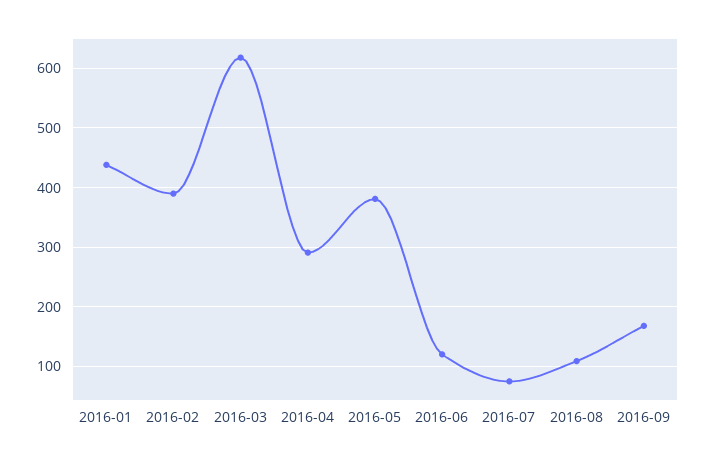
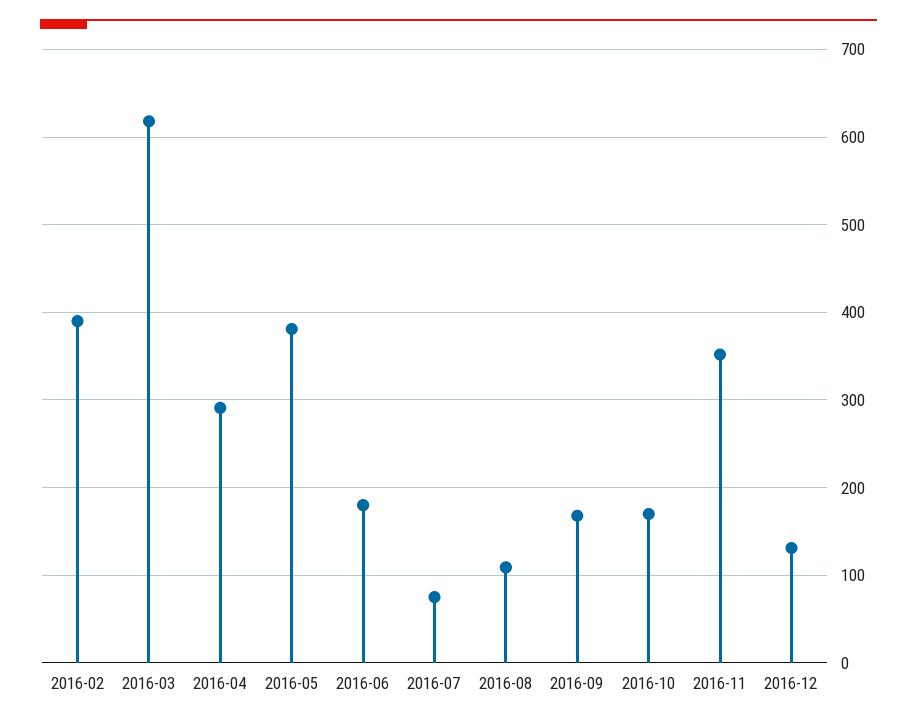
2016-01: 440 -> none
2016-06: 120 -> 180
2016-10: none -> 170
2016-11: none -> 350
2016-12: none -> 130

